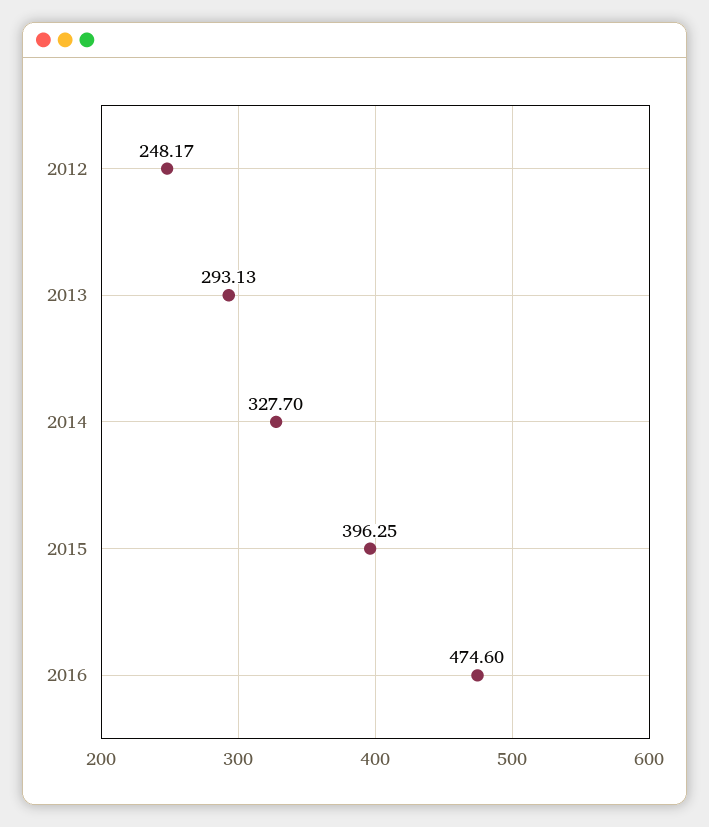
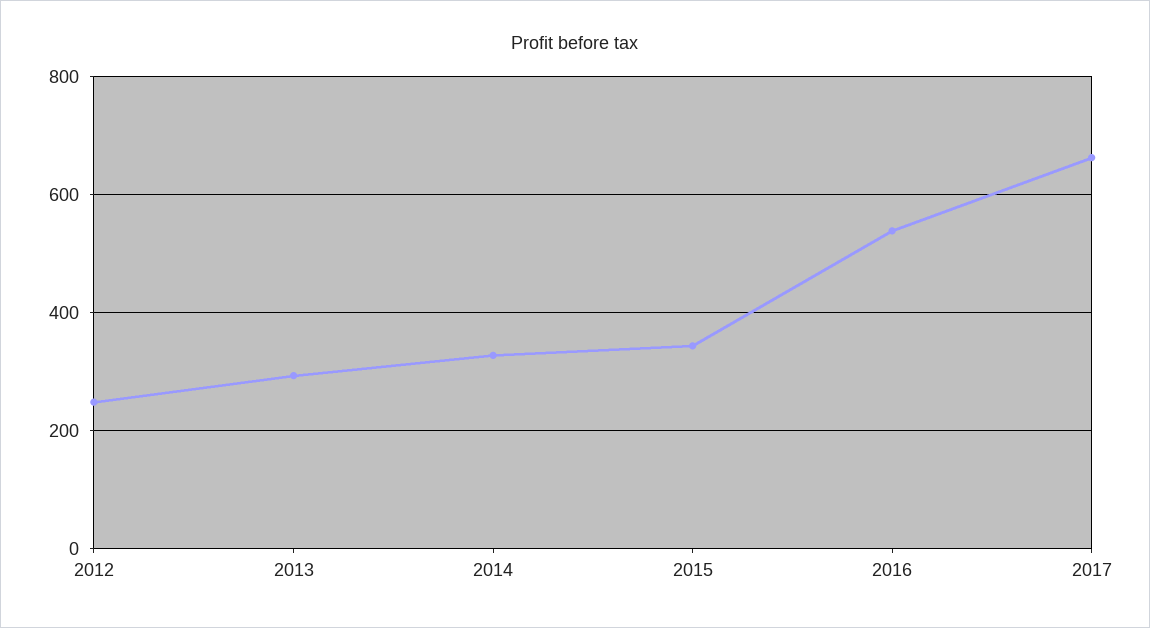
2015: 396.25 -> 340
2016: 474.6 -> 540
2017: none -> 660

